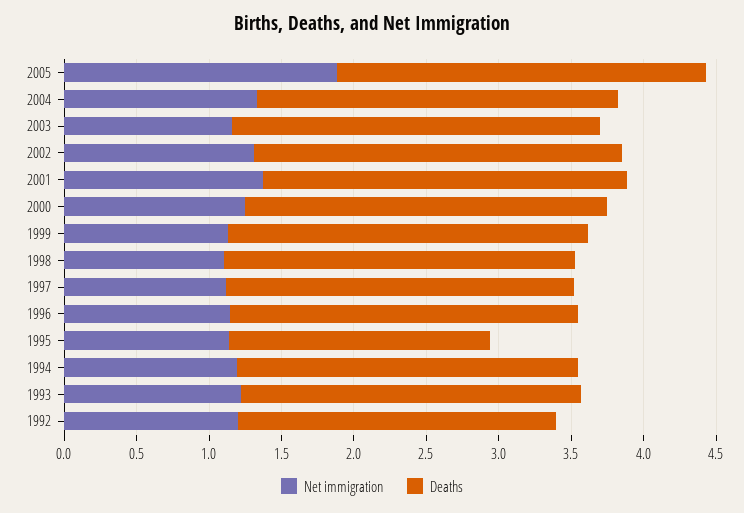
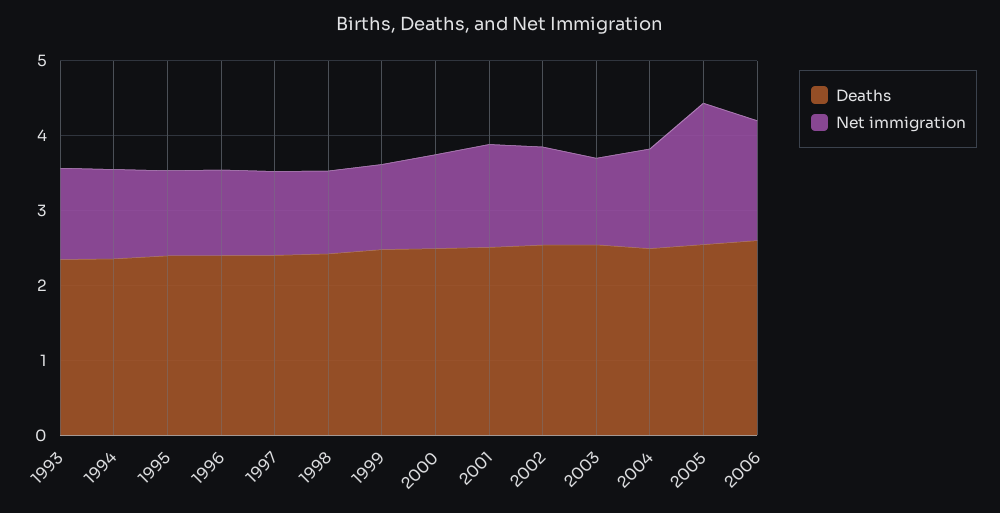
Deaths, 1995: 1.8 -> 2.4
Net immigration, 1992: 1.2 -> none
Deaths, 1992: 2.2 -> none
Deaths, 2006: none -> 2.6
Net immigration, 2006: none -> 1.6

